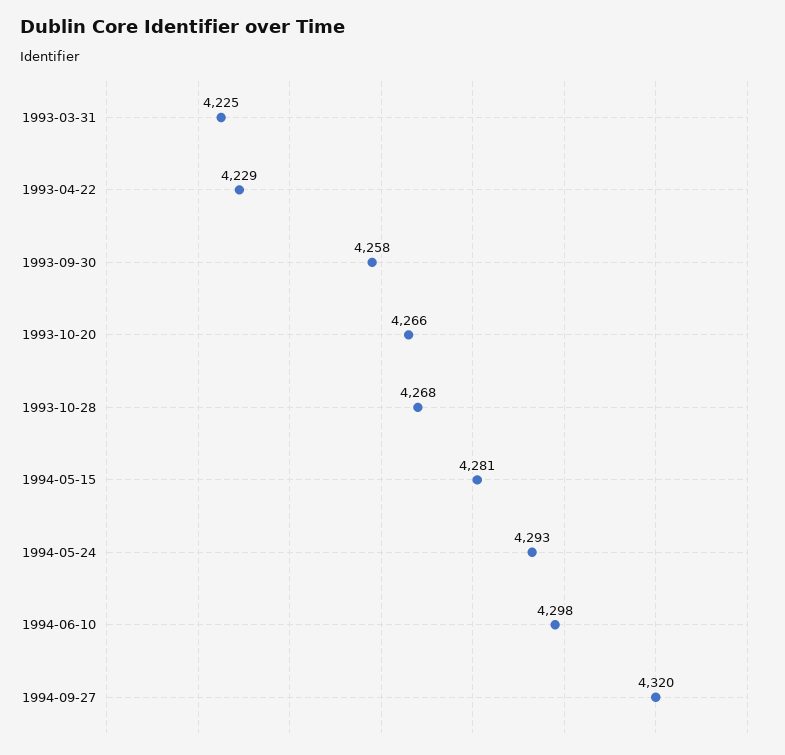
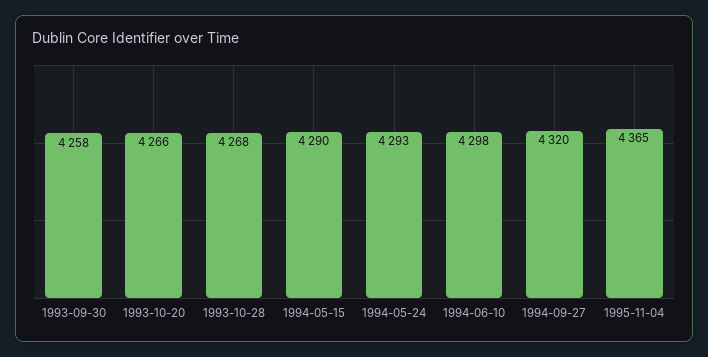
1993-03-31: 4225 -> none
1993-04-22: 4229 -> none
1994-05-15: 4281 -> 4290
1995-11-04: none -> 4365

